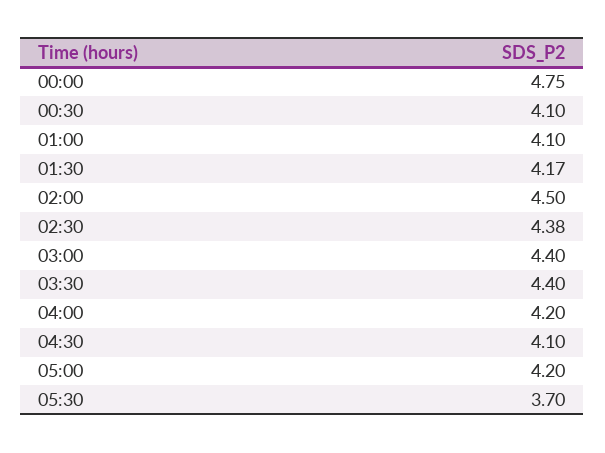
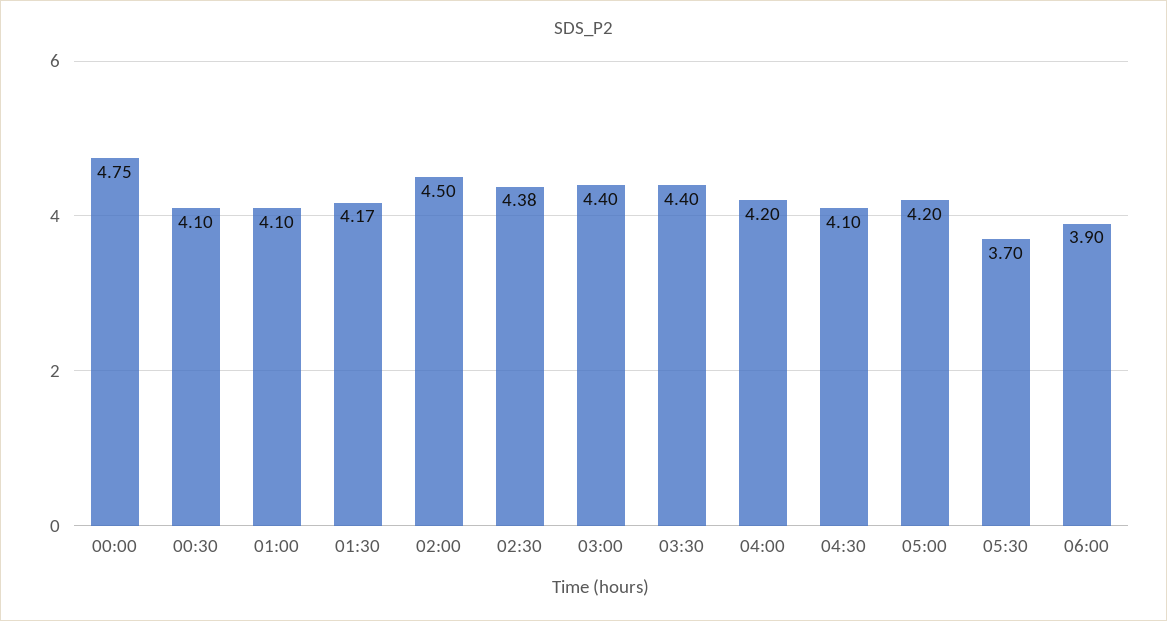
06:00: none -> 3.9

